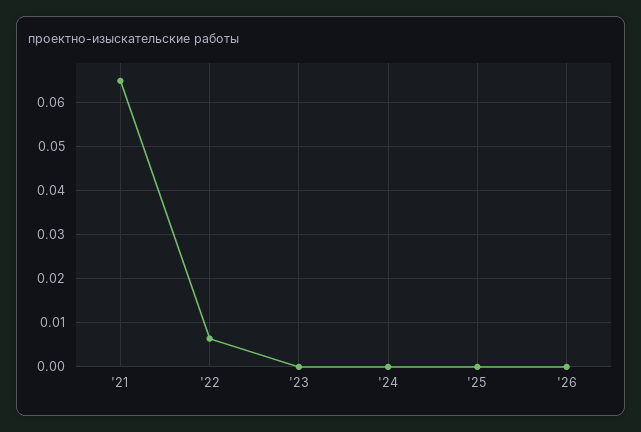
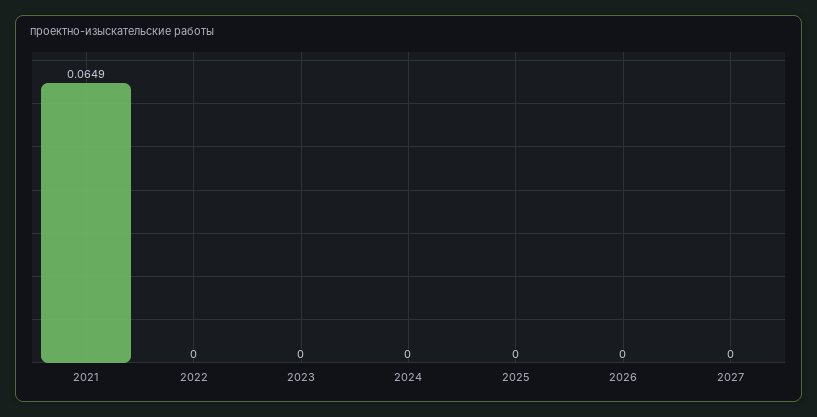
'22: 0.006 -> 0
2027: none -> 0

